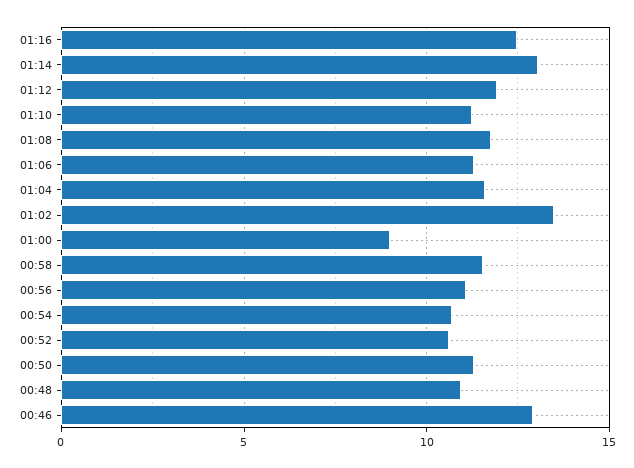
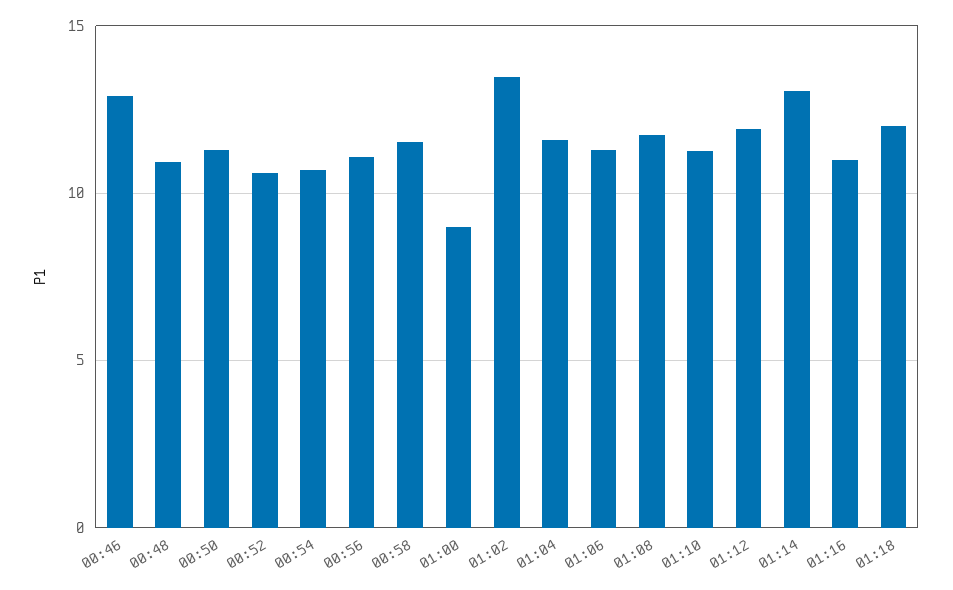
01:16: 12.5 -> 11
01:18: none -> 12

